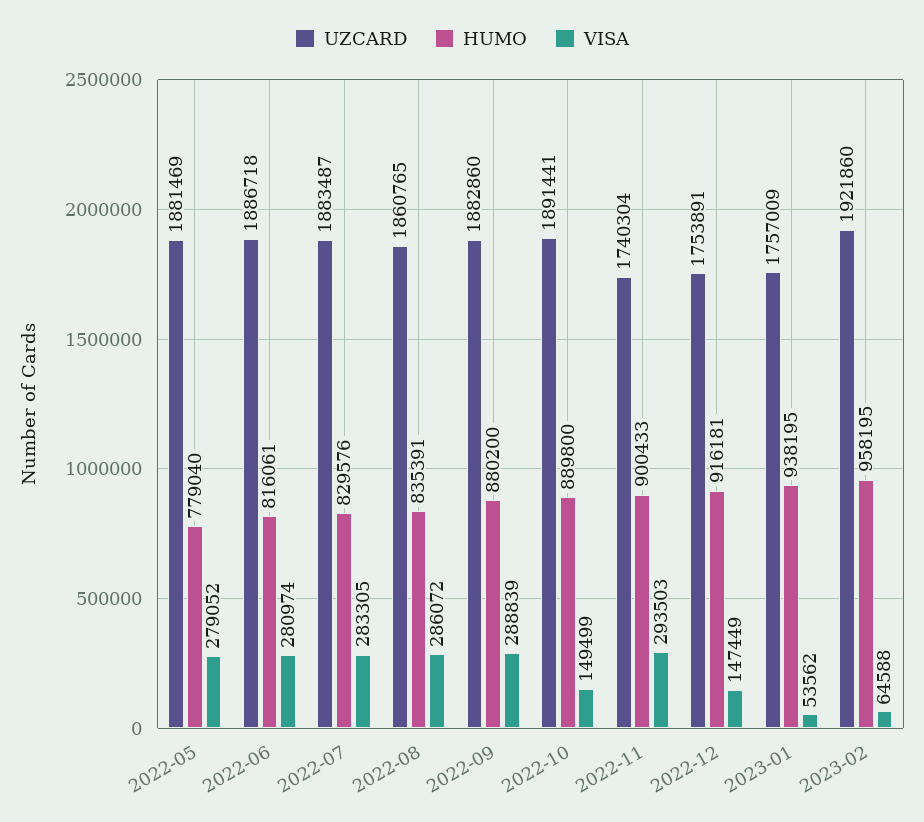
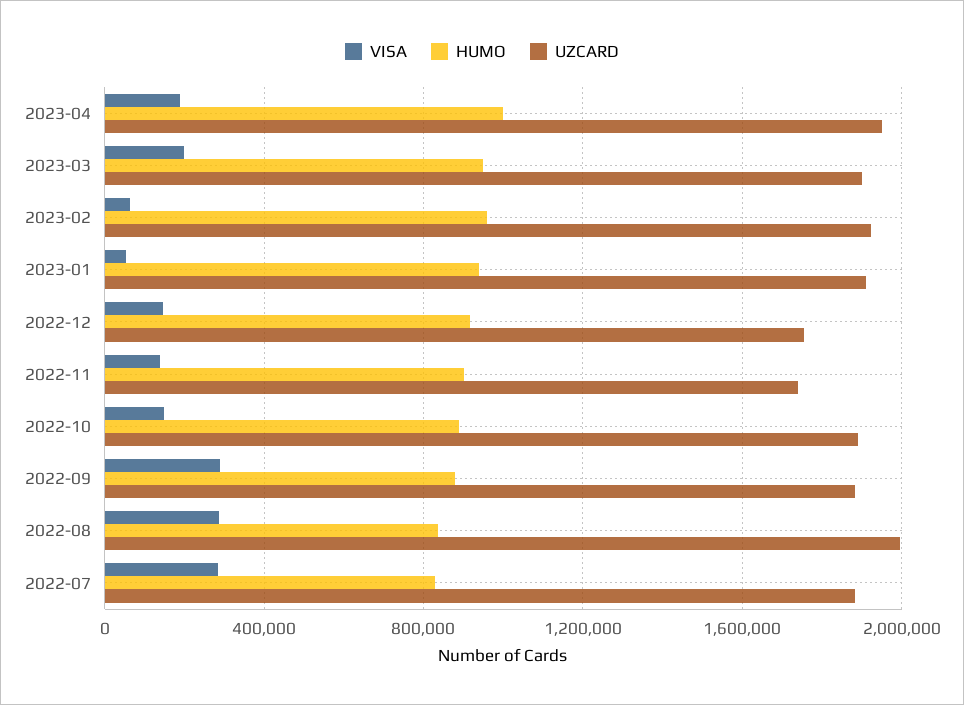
UZCARD, 2022-05: 1881469 -> none
HUMO, 2022-05: 779040 -> none
VISA, 2022-05: 279052 -> none
UZCARD, 2022-06: 1886718 -> none
HUMO, 2022-06: 816061 -> none
VISA, 2022-06: 280974 -> none
UZCARD, 2022-08: 1860765 -> 2000000
VISA, 2022-11: 293503 -> 150000
UZCARD, 2023-01: 1757009 -> 1900000
VISA, 2023-04: none -> 200000
HUMO, 2023-04: none -> 1000000
UZCARD, 2023-04: none -> 1950000
VISA, 2023-03: none -> 200000
HUMO, 2023-03: none -> 950000
UZCARD, 2023-03: none -> 1900000

